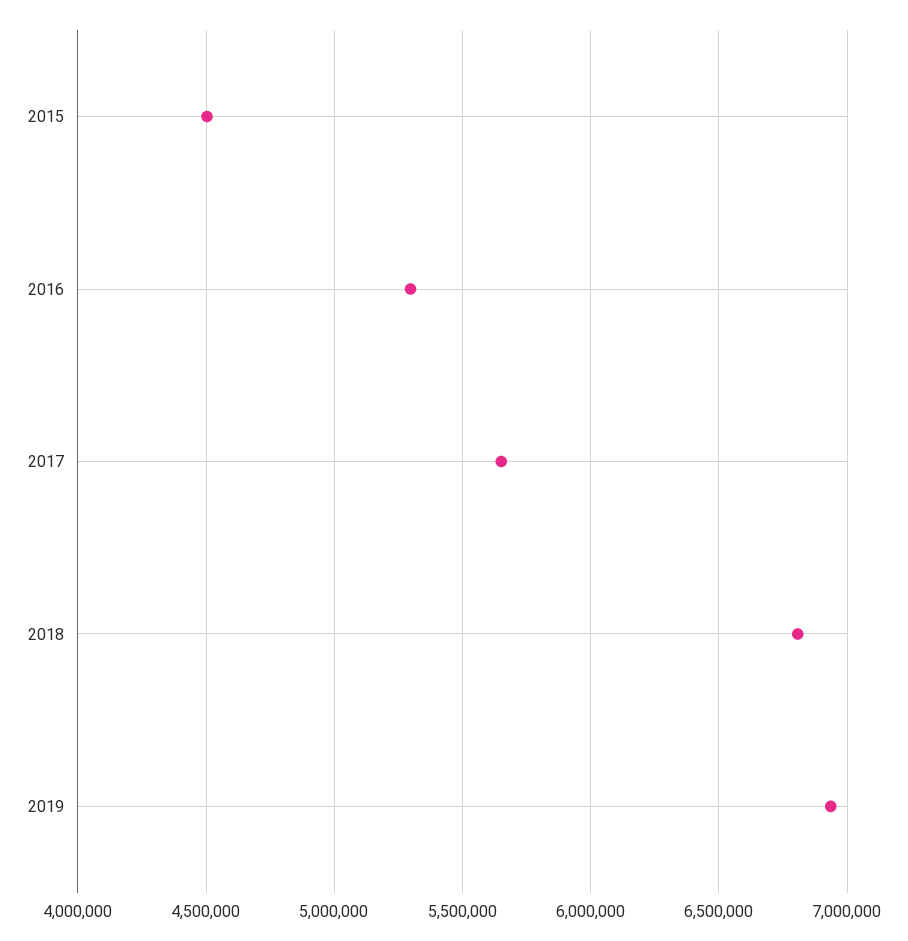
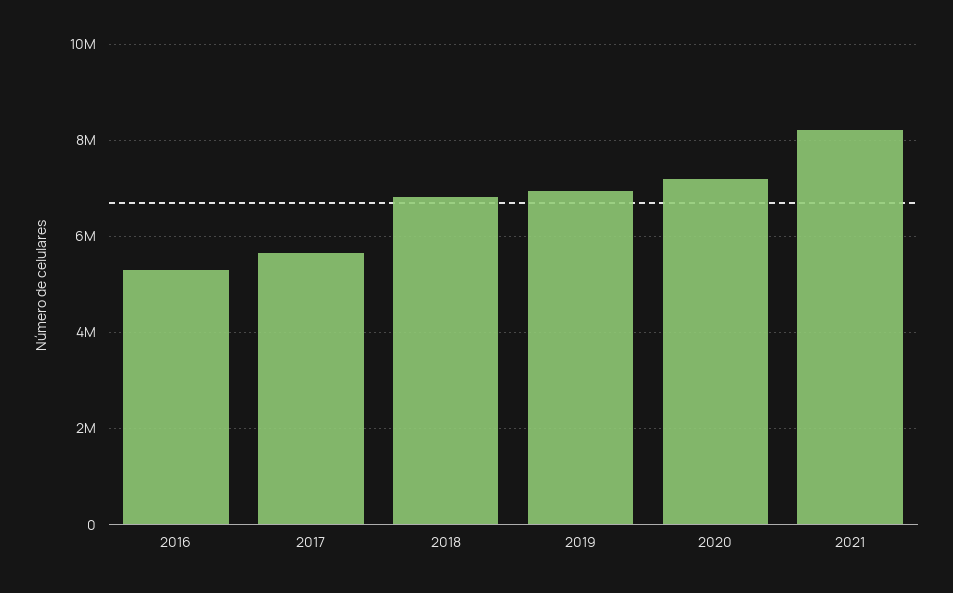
2015: 4500000 -> none
2020: none -> 7200000
2021: none -> 8200000

